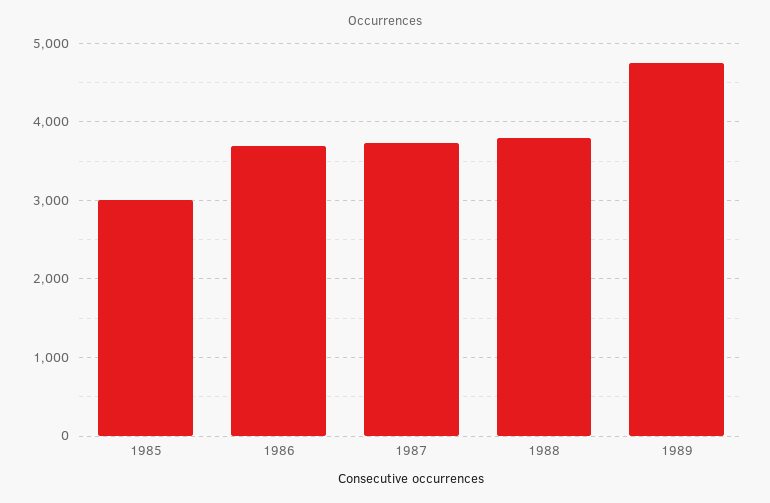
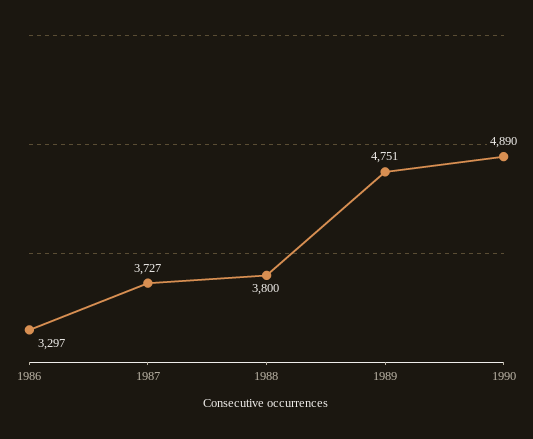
1985: 3000 -> none
1986: 3700 -> 3297
1990: none -> 4890

